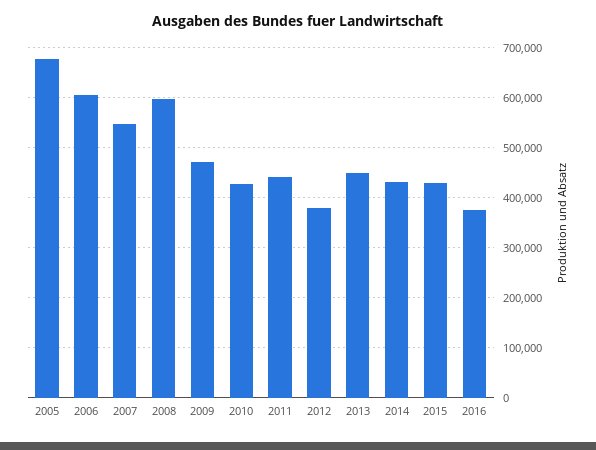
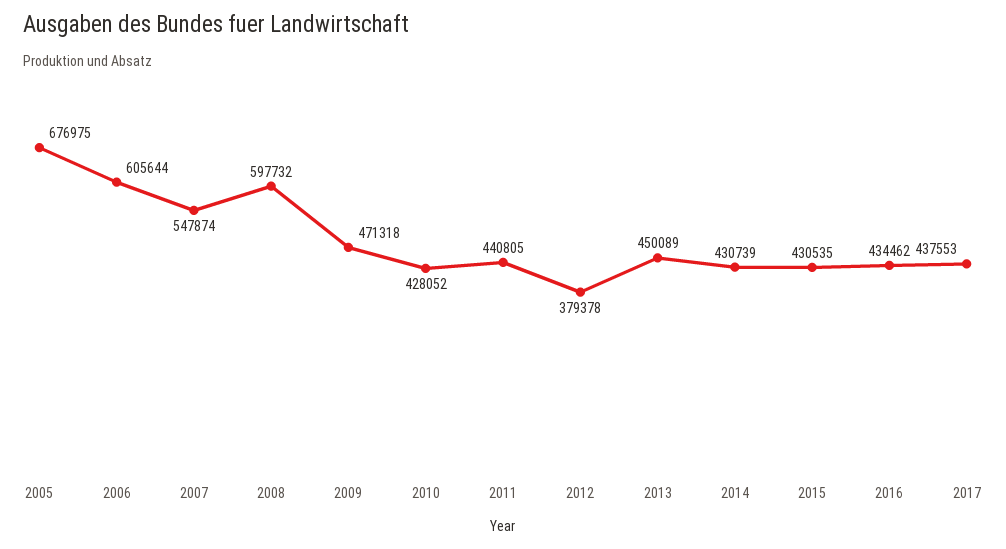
2016: 380000 -> 434462
2017: none -> 437553

